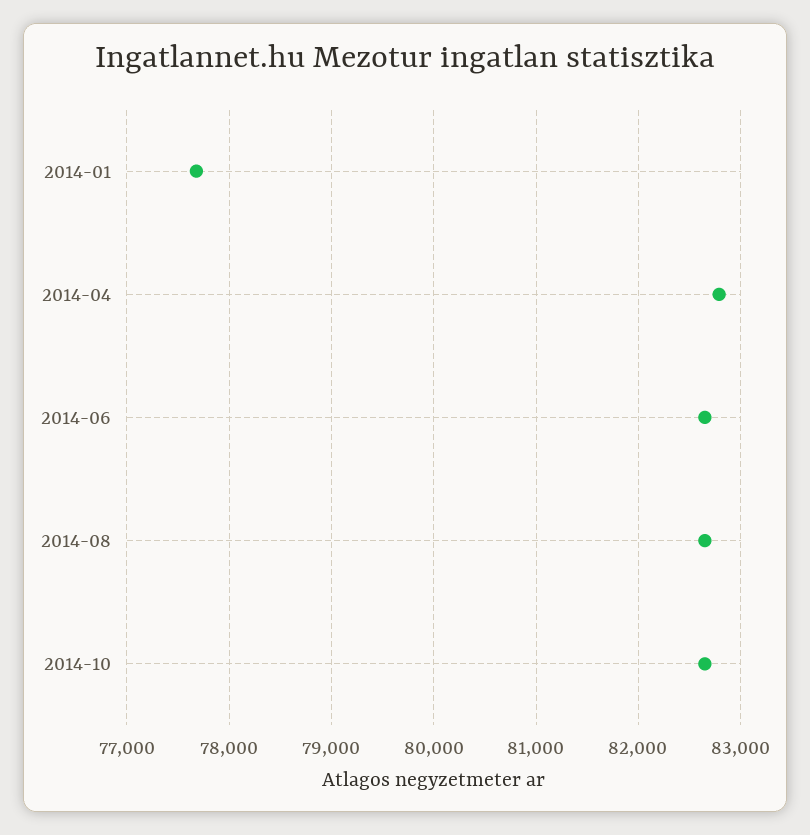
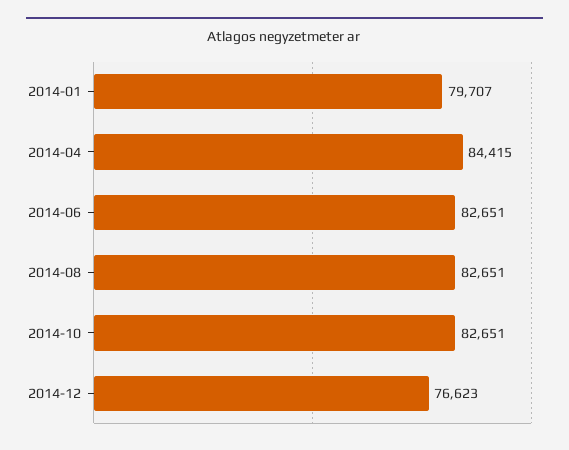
2014-01: 77700 -> 79707
2014-04: 82800 -> 84415
2014-12: none -> 76623

